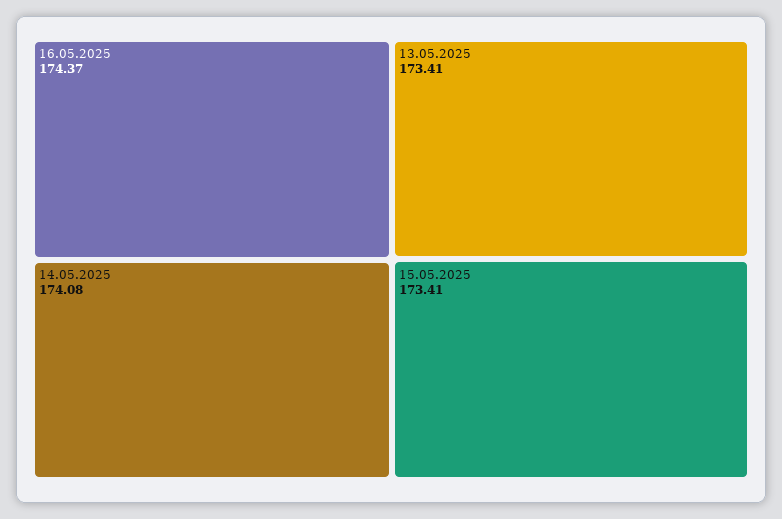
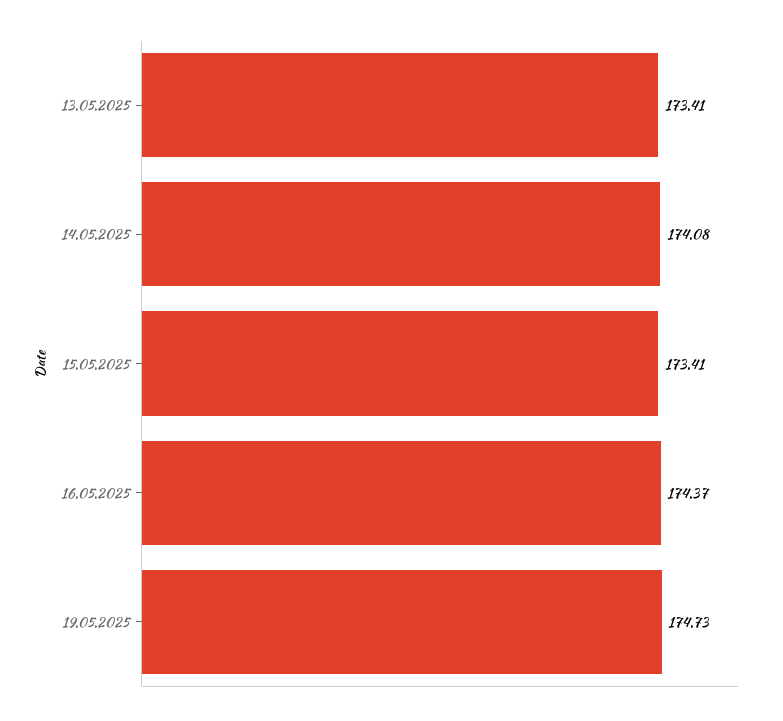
19.05.2025: none -> 174.73

